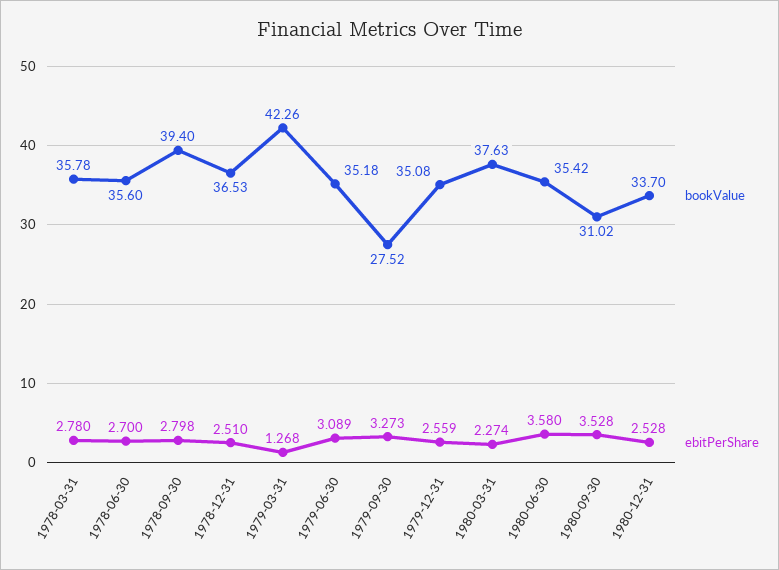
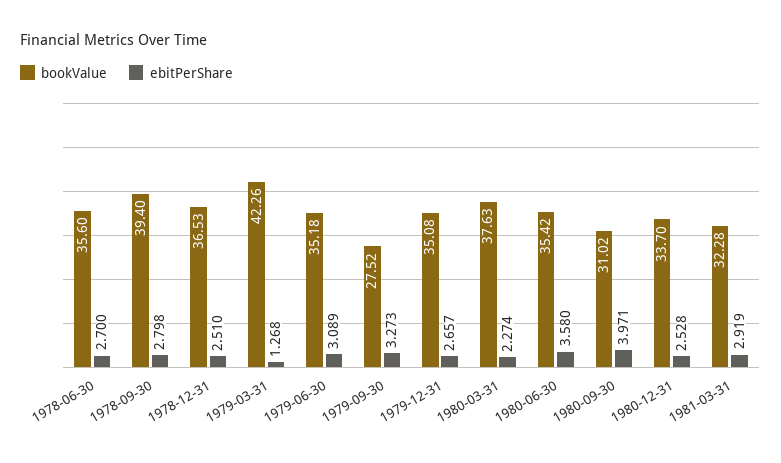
bookValue, 1978-03-31: 35.78 -> none
ebitPerShare, 1978-03-31: 2.78 -> none
ebitPerShare, 1979-12-31: 2.559 -> 2.657
ebitPerShare, 1980-09-30: 3.528 -> 3.971
bookValue, 1981-03-31: none -> 32.28
ebitPerShare, 1981-03-31: none -> 2.919

